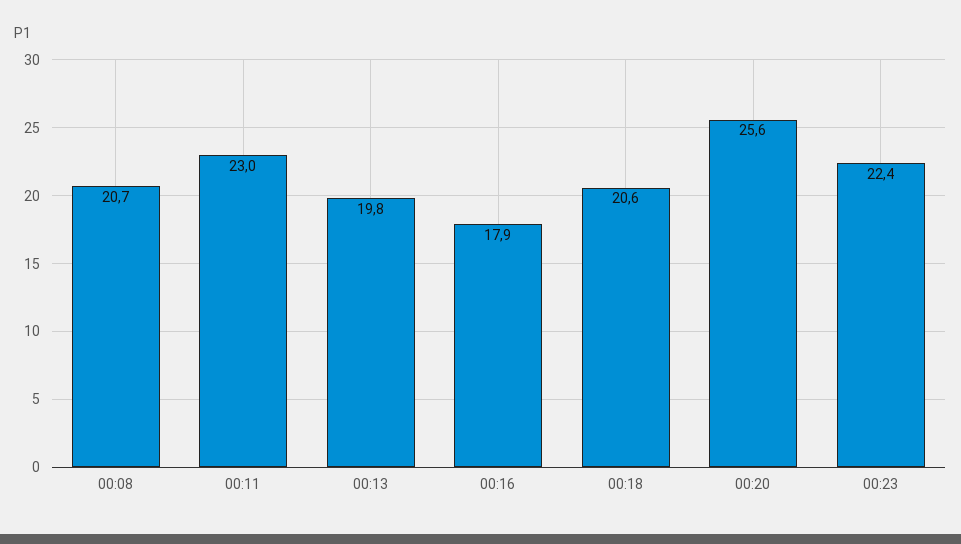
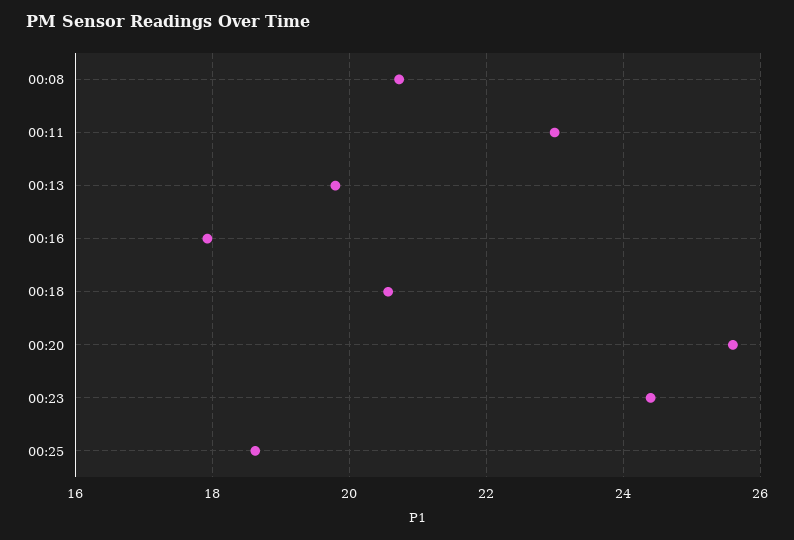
00:23: 22.4 -> 24.4
00:25: none -> 18.6

